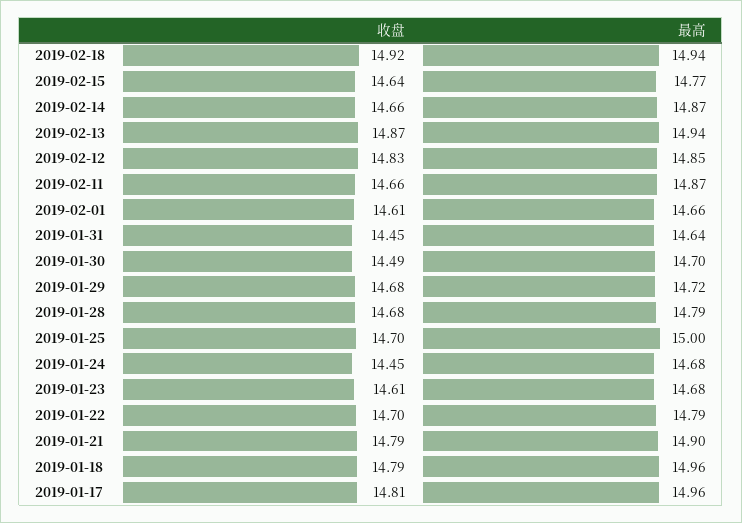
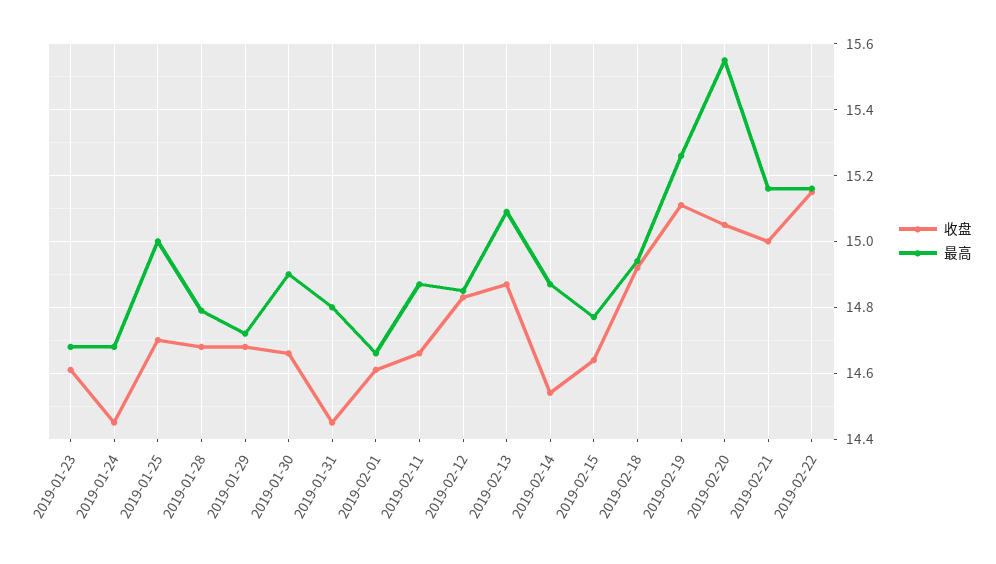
收盘, 2019-02-14: 14.66 -> 14.55
最高, 2019-02-13: 14.94 -> 15.1
最高, 2019-01-31: 14.64 -> 14.8
收盘, 2019-01-30: 14.49 -> 14.65
最高, 2019-01-30: 14.7 -> 14.9
收盘, 2019-01-22: 14.7 -> none
最高, 2019-01-22: 14.79 -> none
收盘, 2019-01-21: 14.79 -> none
最高, 2019-01-21: 14.9 -> none
收盘, 2019-01-18: 14.79 -> none
最高, 2019-01-18: 14.96 -> none
收盘, 2019-01-17: 14.81 -> none
最高, 2019-01-17: 14.96 -> none
收盘, 2019-02-19: none -> 15.1
最高, 2019-02-19: none -> 15.25
收盘, 2019-02-20: none -> 15.05
最高, 2019-02-20: none -> 15.55
收盘, 2019-02-21: none -> 15
最高, 2019-02-21: none -> 15.15
收盘, 2019-02-22: none -> 15.15
最高, 2019-02-22: none -> 15.15

